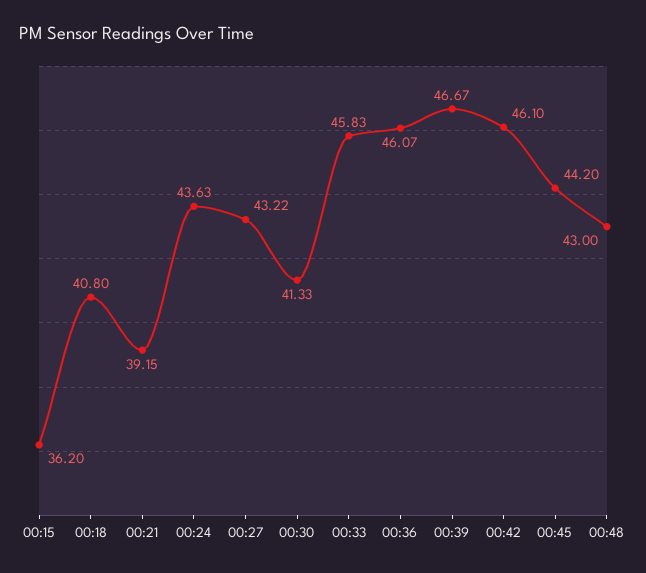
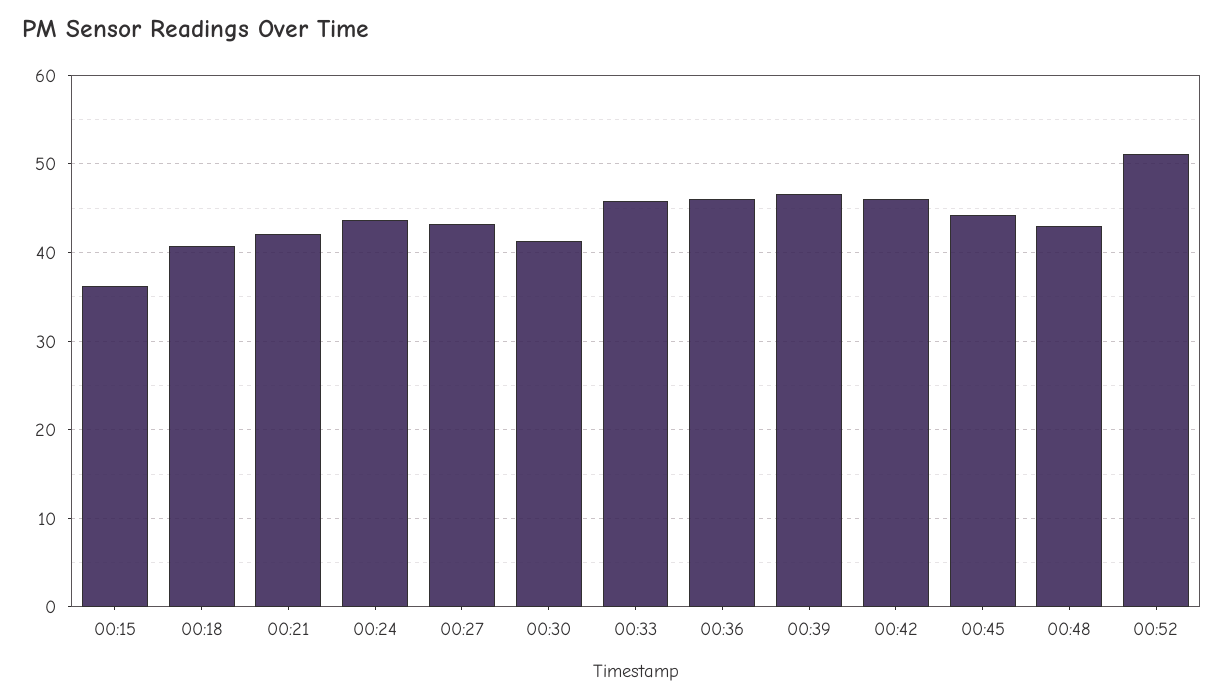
00:21: 39.15 -> 42
00:52: none -> 51

